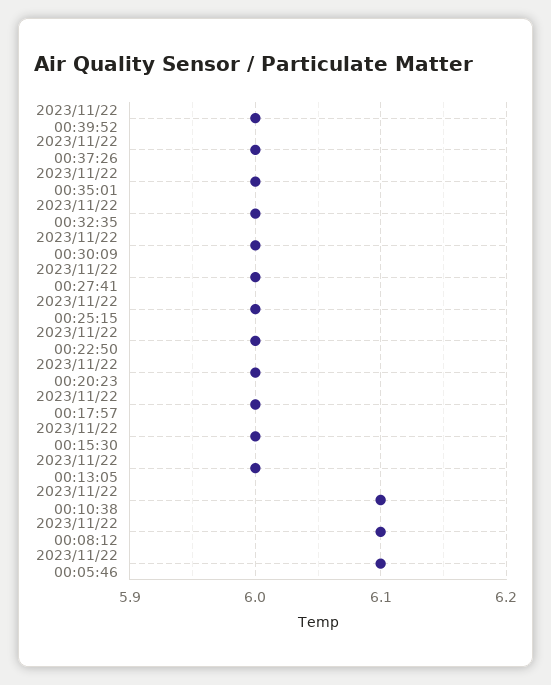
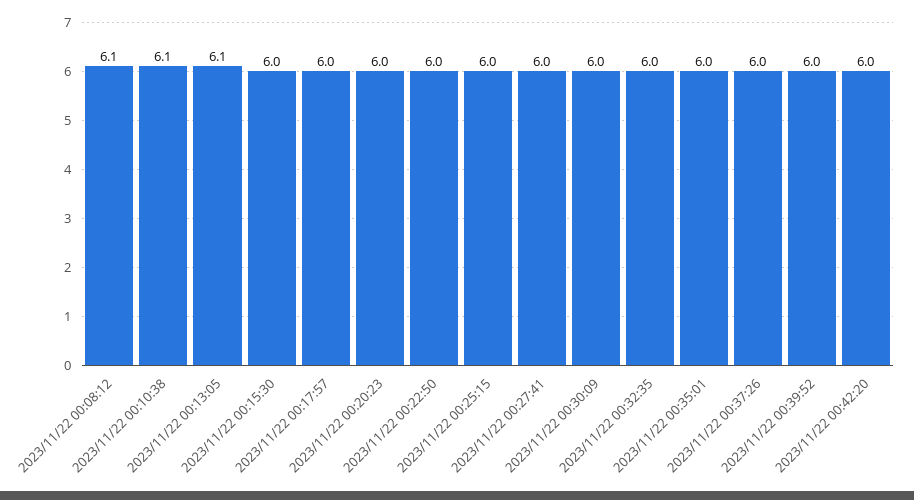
2023/11/22 00:13:05: 6 -> 6.1
2023/11/22 00:05:46: 6.1 -> none
2023/11/22 00:42:20: none -> 6

